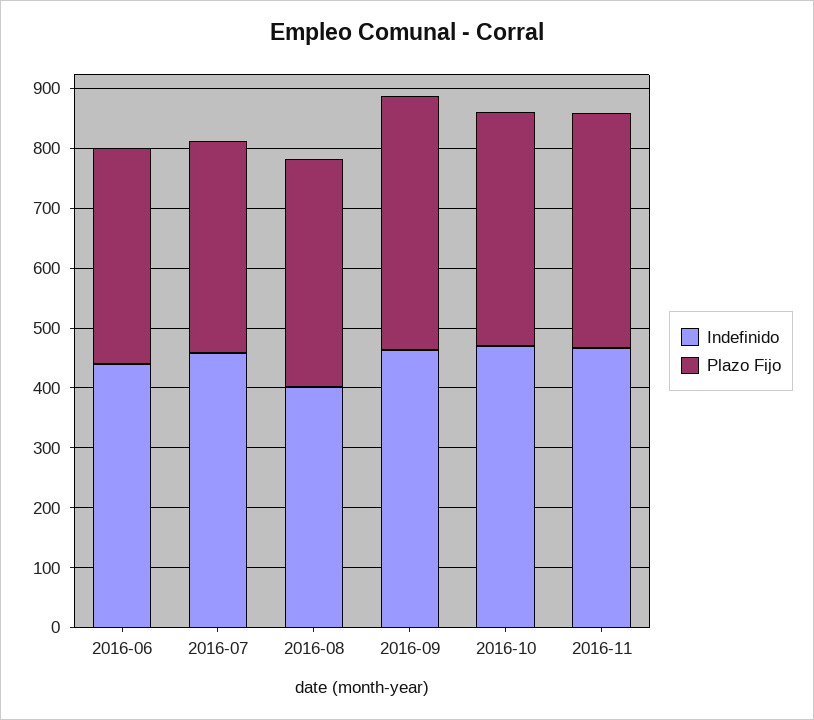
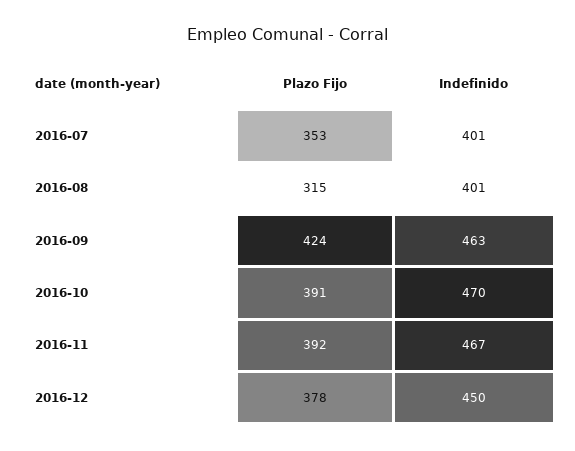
Indefinido, 2016-06: 440 -> none
Plazo Fijo, 2016-06: 360 -> none
Indefinido, 2016-07: 460 -> 401
Plazo Fijo, 2016-08: 380 -> 315
Plazo Fijo, 2016-12: none -> 378
Indefinido, 2016-12: none -> 450

